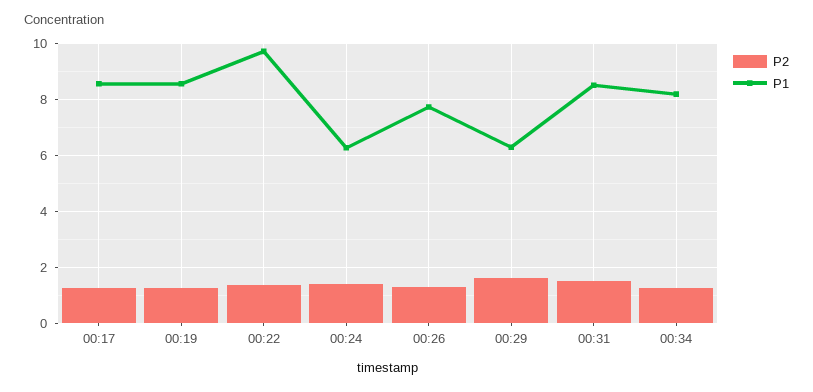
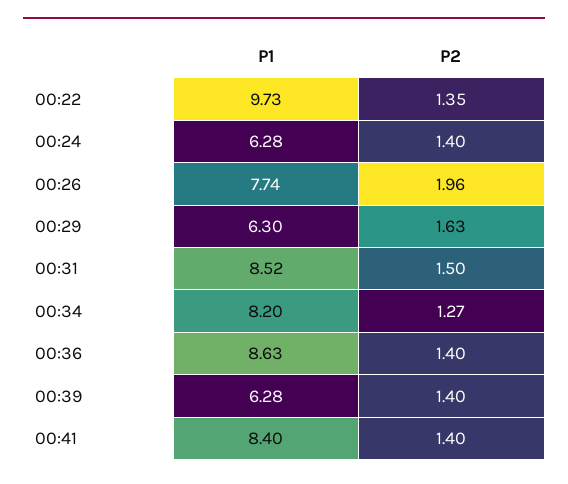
P2, 00:17: 1.25 -> none
P1, 00:17: 8.5 -> none
P2, 00:19: 1.25 -> none
P1, 00:19: 8.5 -> none
P2, 00:26: 1.25 -> 1.96
P1, 00:36: none -> 8.63
P2, 00:36: none -> 1.4
P1, 00:39: none -> 6.28
P2, 00:39: none -> 1.4
P1, 00:41: none -> 8.4
P2, 00:41: none -> 1.4

